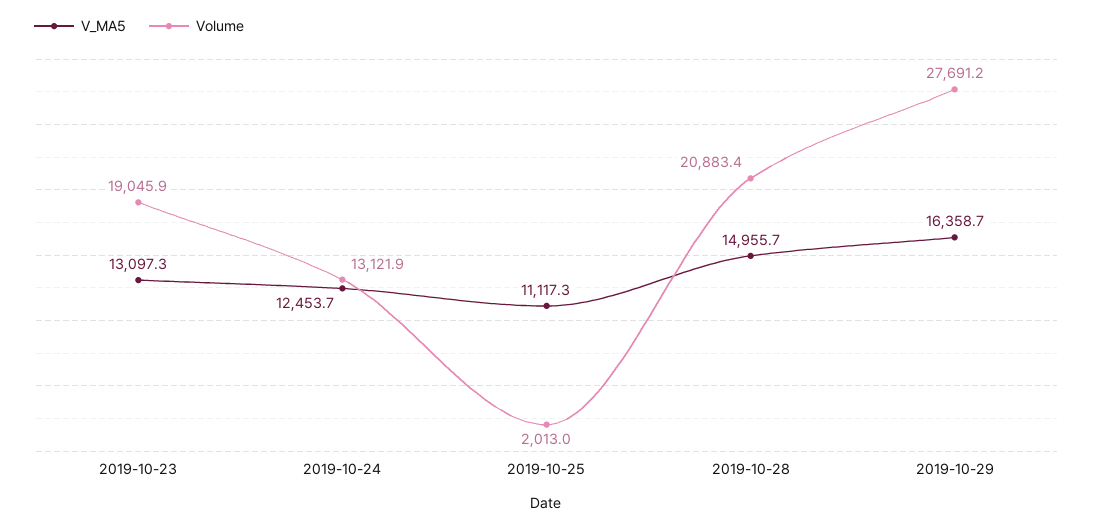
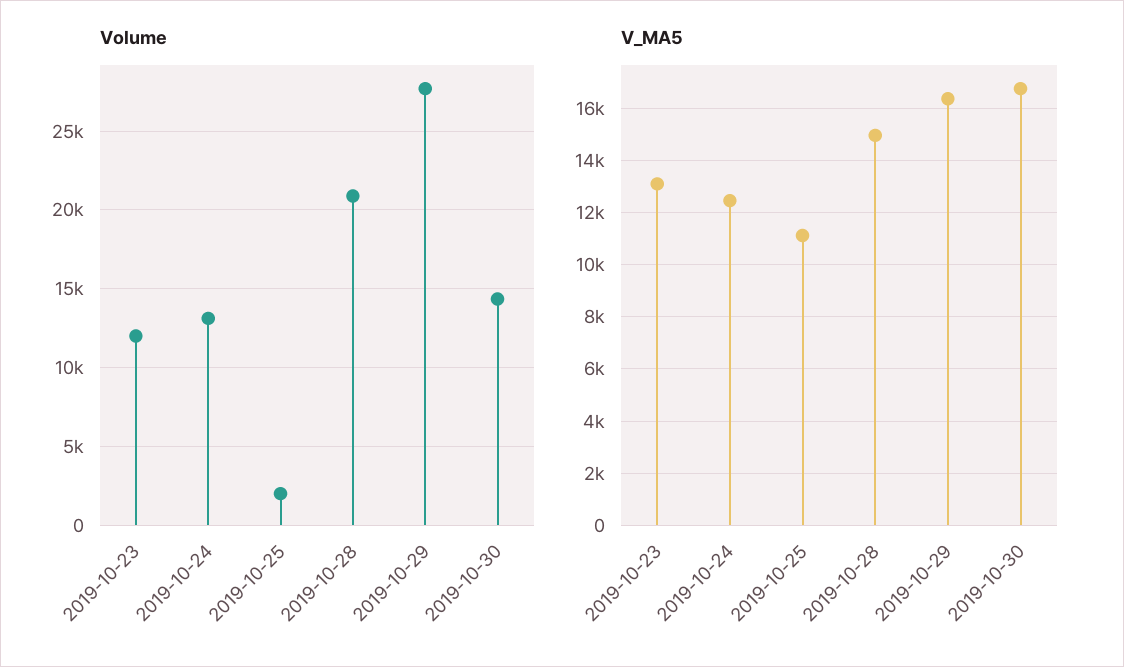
Volume, 2019-10-23: 19045.9 -> 12000
Volume, 2019-10-30: none -> 14500
V_MA5, 2019-10-30: none -> 16750

